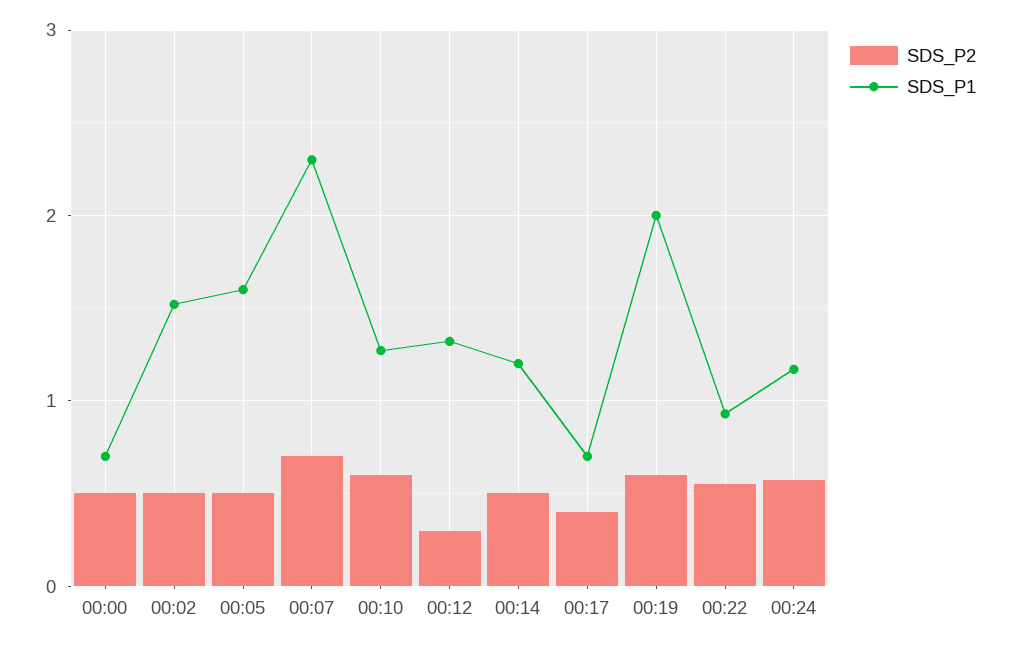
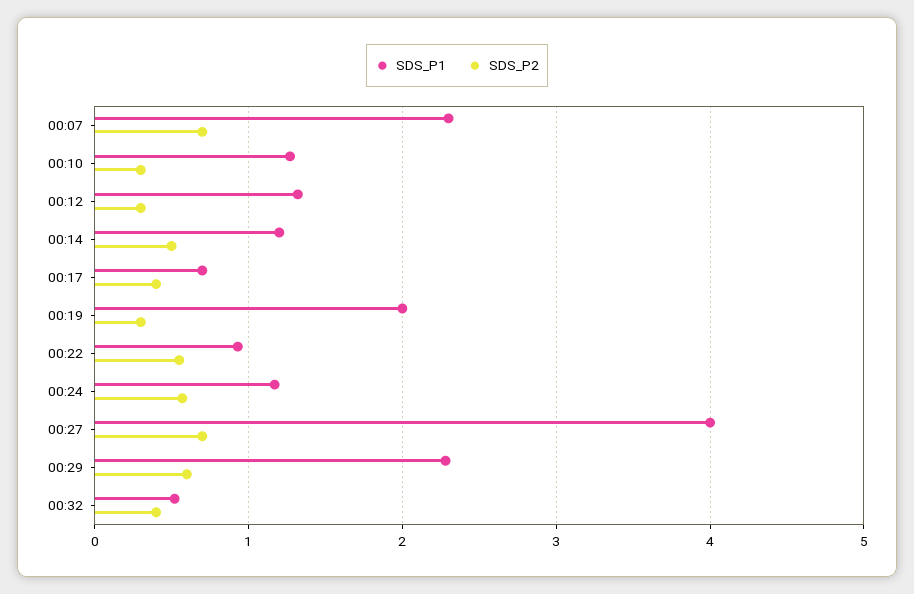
SDS_P2, 00:00: 0.5 -> none
SDS_P1, 00:00: 0.7 -> none
SDS_P2, 00:02: 0.5 -> none
SDS_P1, 00:02: 1.5 -> none
SDS_P2, 00:05: 0.5 -> none
SDS_P1, 00:05: 1.6 -> none
SDS_P2, 00:10: 0.6 -> 0.3
SDS_P2, 00:19: 0.6 -> 0.3
SDS_P1, 00:27: none -> 4
SDS_P2, 00:27: none -> 0.7
SDS_P1, 00:29: none -> 2.3
SDS_P2, 00:29: none -> 0.6
SDS_P1, 00:32: none -> 0.5
SDS_P2, 00:32: none -> 0.4

